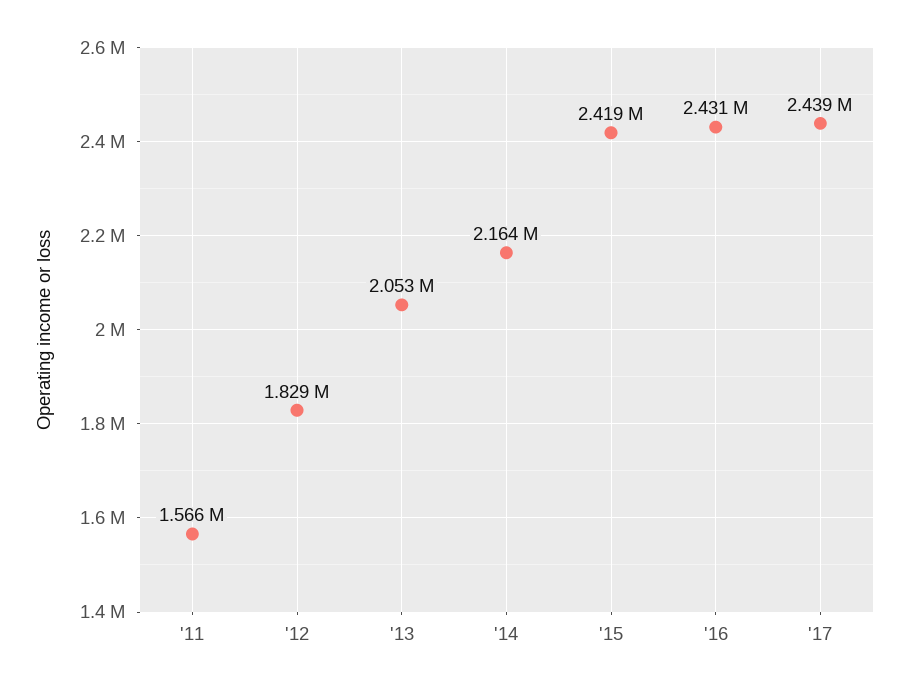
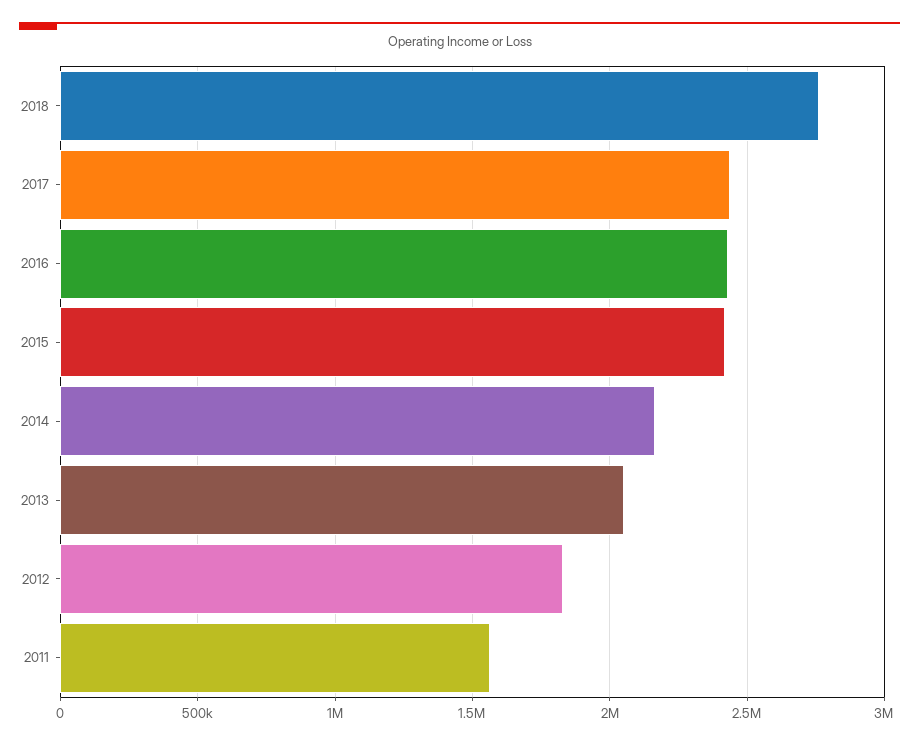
2018: none -> 2750000

